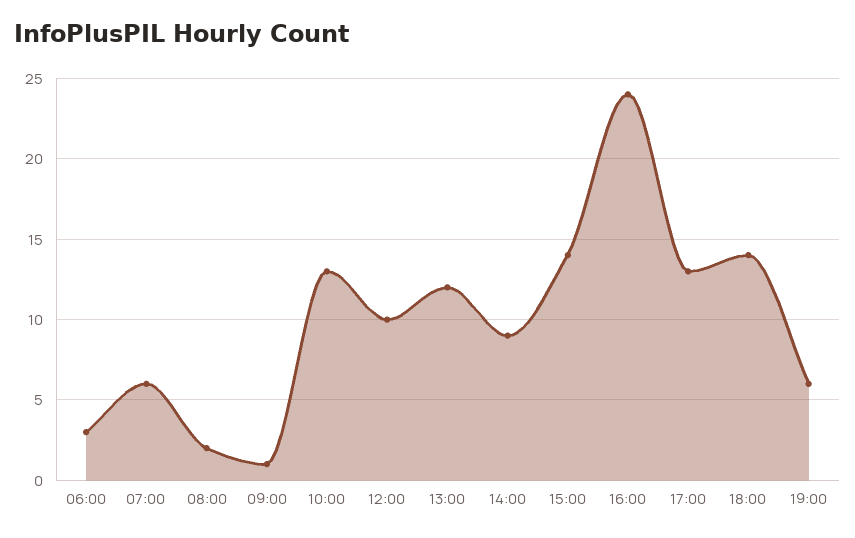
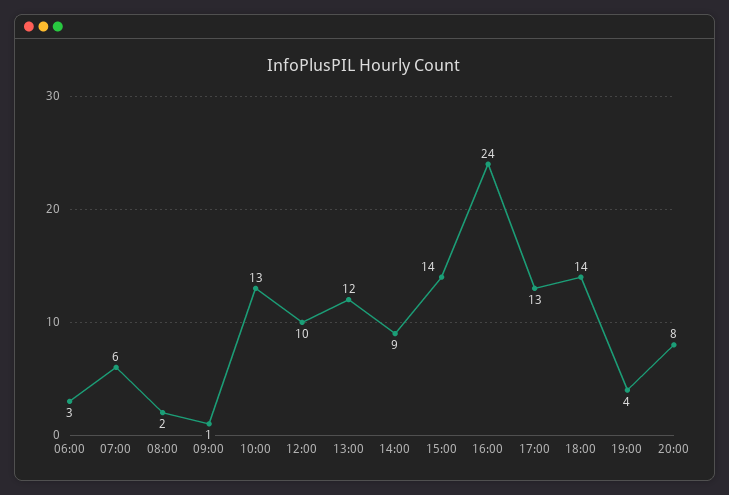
19:00: 6 -> 4
20:00: none -> 8

